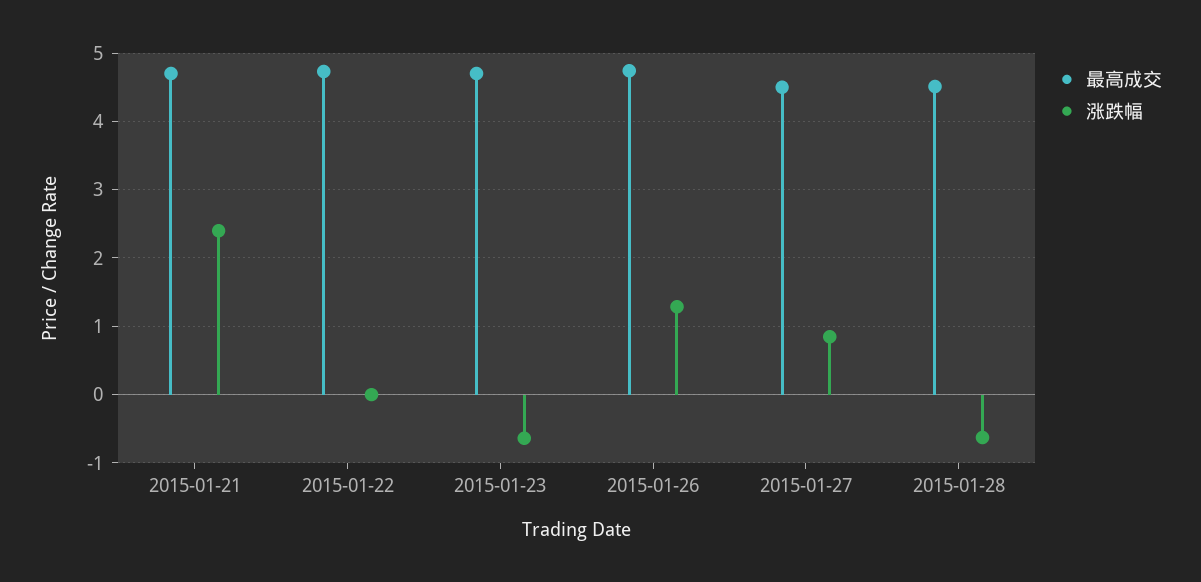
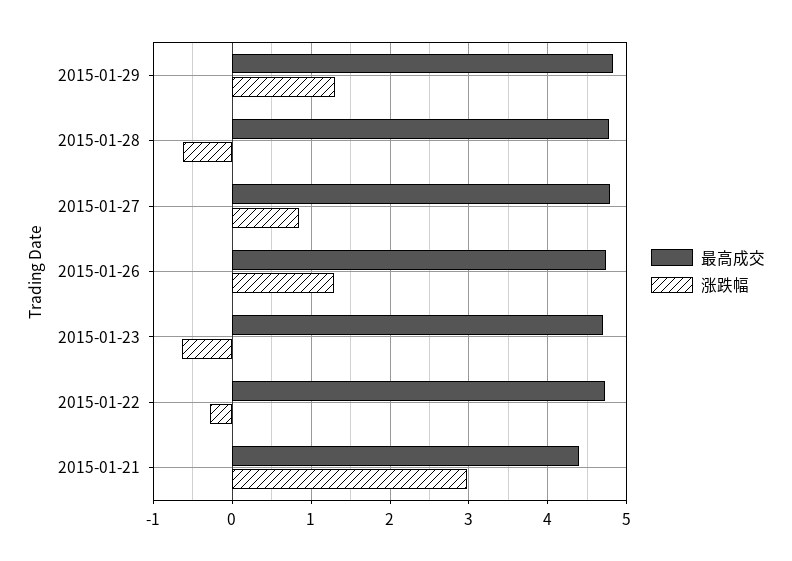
最高成交, 2015-01-21: 4.7 -> 4.4
涨跌幅, 2015-01-21: 2.4 -> 3
涨跌幅, 2015-01-22: 0 -> -0.3
最高成交, 2015-01-27: 4.5 -> 4.8
最高成交, 2015-01-28: 4.5 -> 4.8
最高成交, 2015-01-29: none -> 4.8
涨跌幅, 2015-01-29: none -> 1.3

